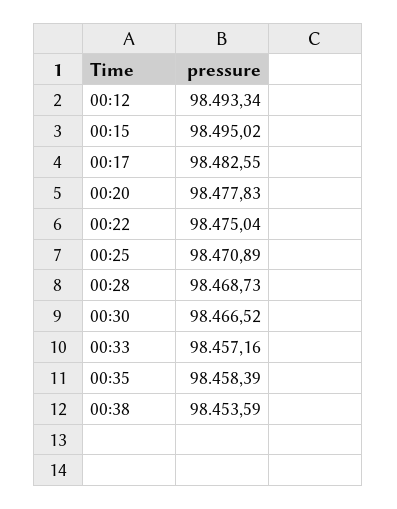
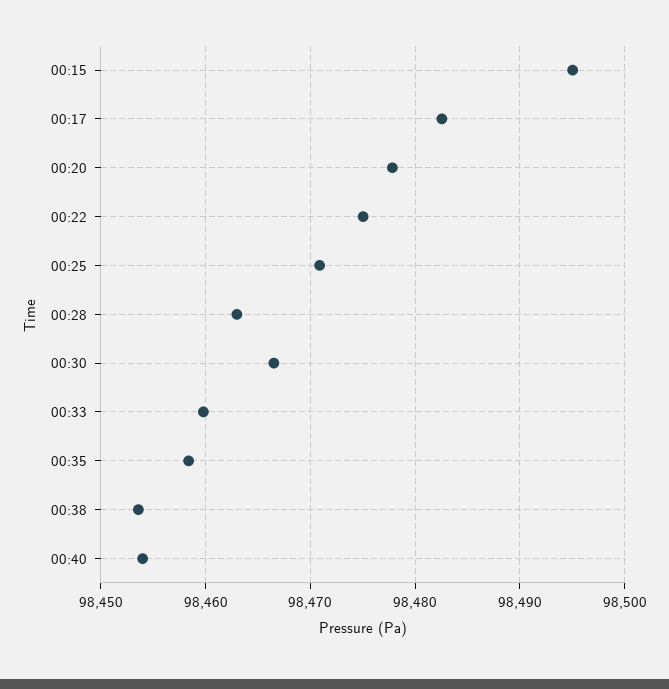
00:12: 98493.34 -> none
00:28: 98468.73 -> 98463
00:33: 98457.16 -> 98460
00:40: none -> 98454

